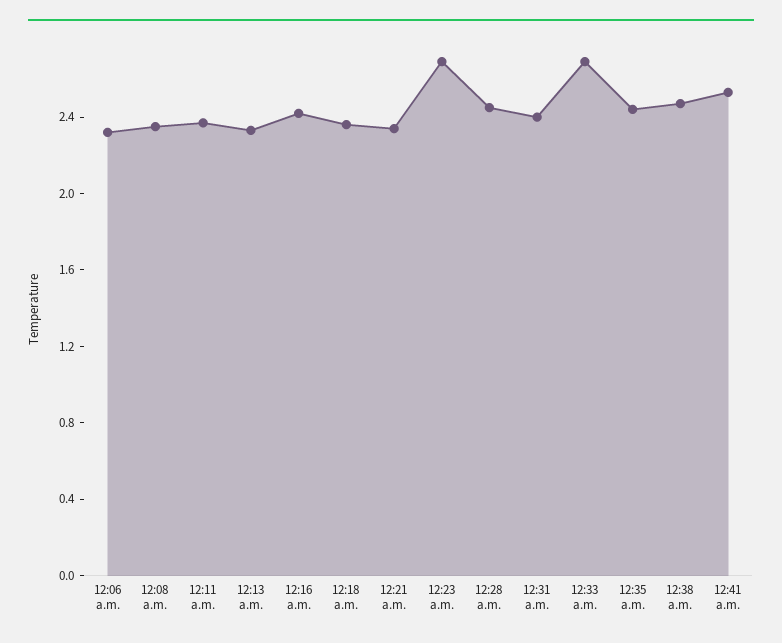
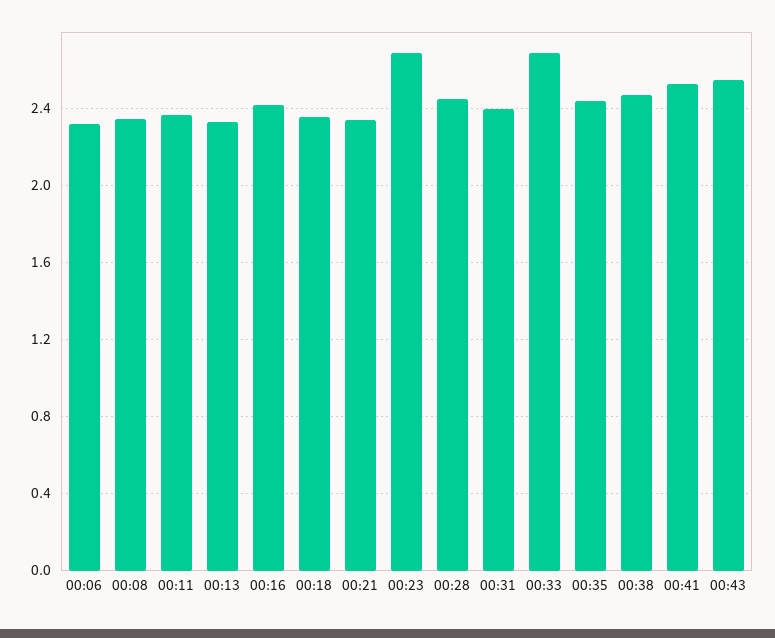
00:43: none -> 2.55

